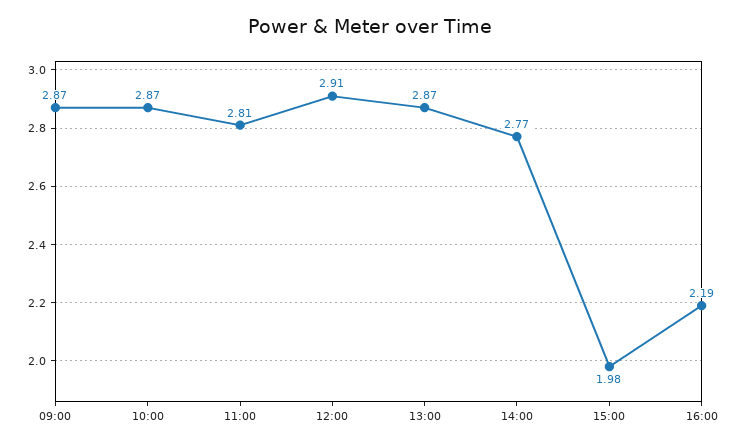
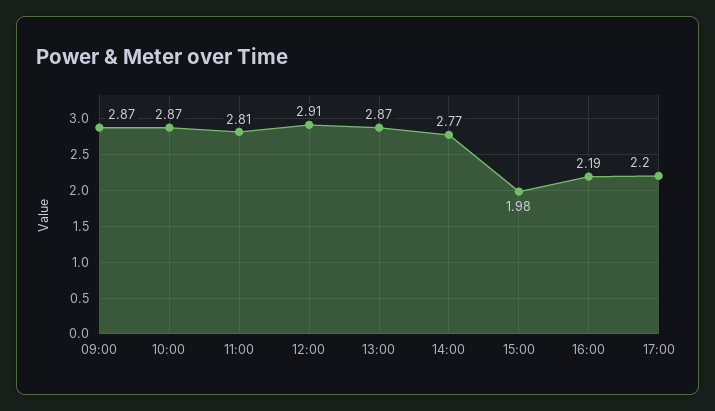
17:00: none -> 2.2

